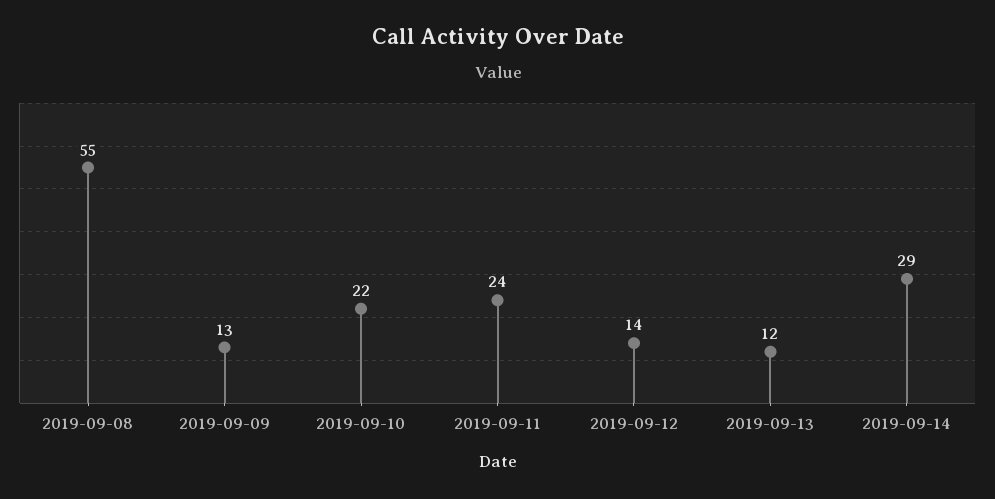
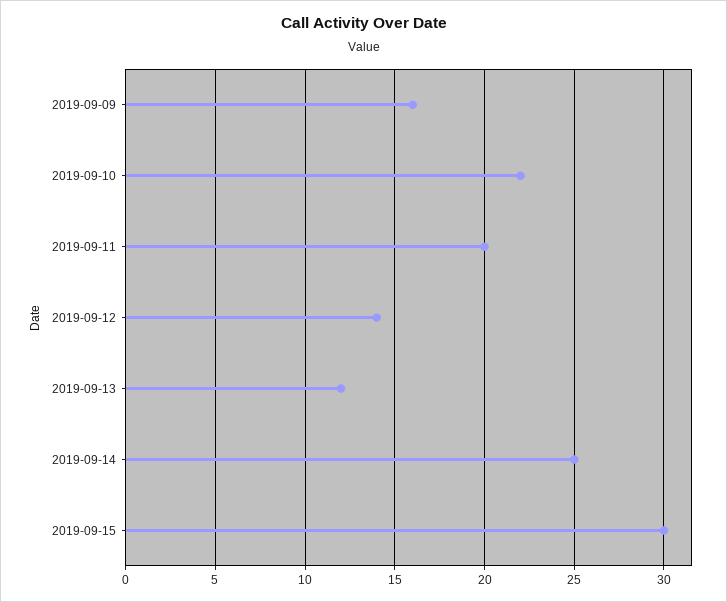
2019-09-08: 55 -> none
2019-09-09: 13 -> 16
2019-09-11: 24 -> 20
2019-09-14: 29 -> 25
2019-09-15: none -> 30

